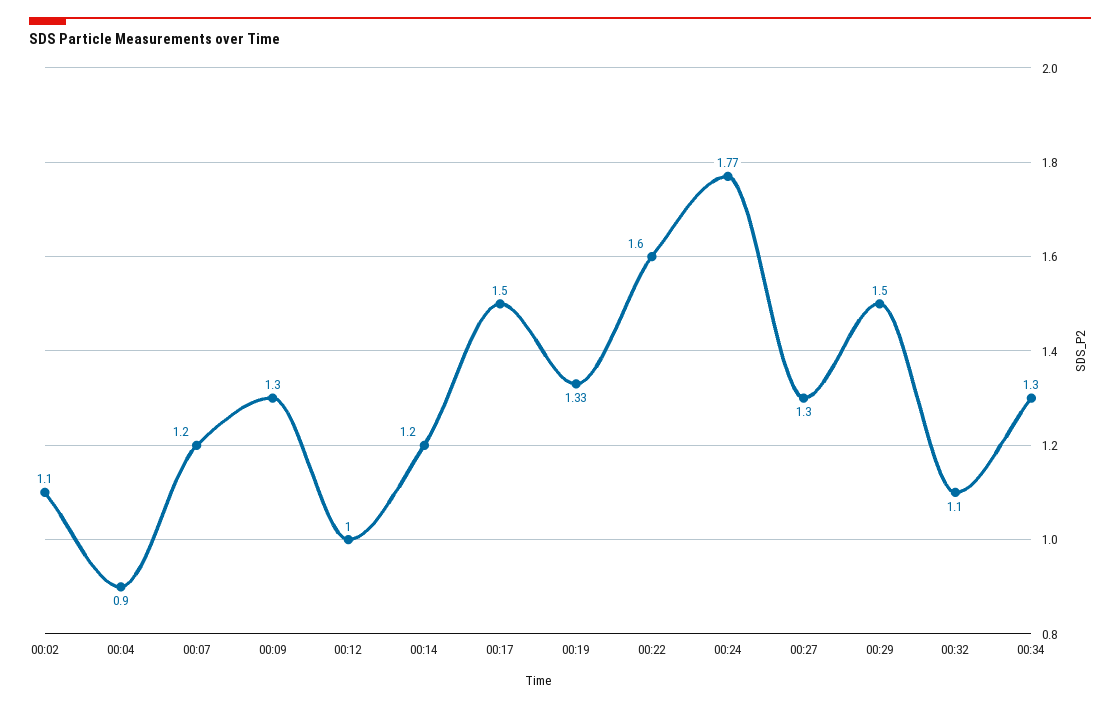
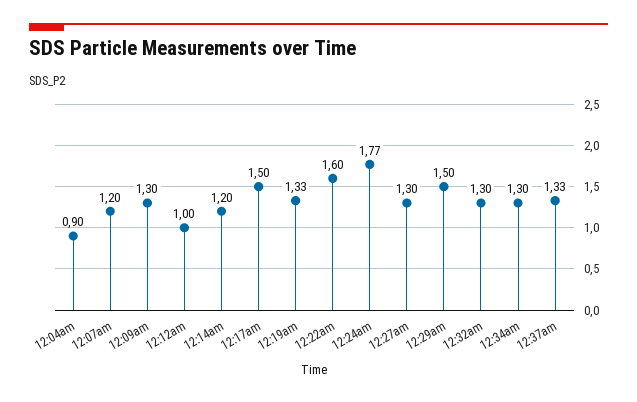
00:02: 1.1 -> none
00:32: 1.1 -> 1.3
12:37am: none -> 1.33

